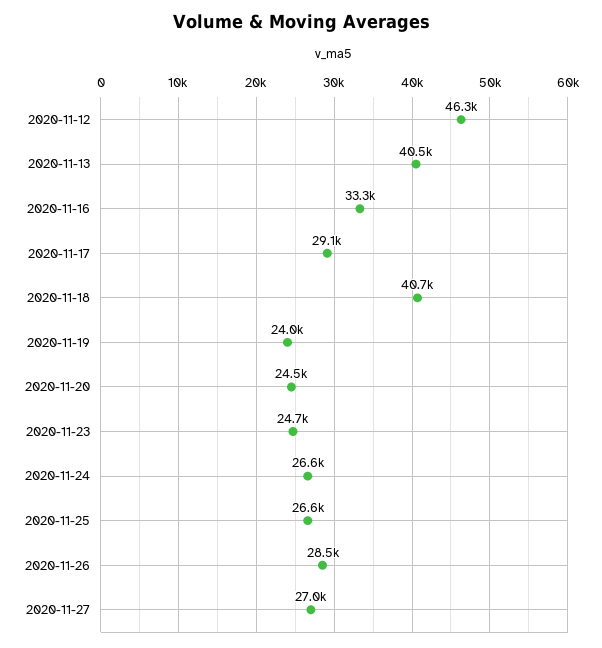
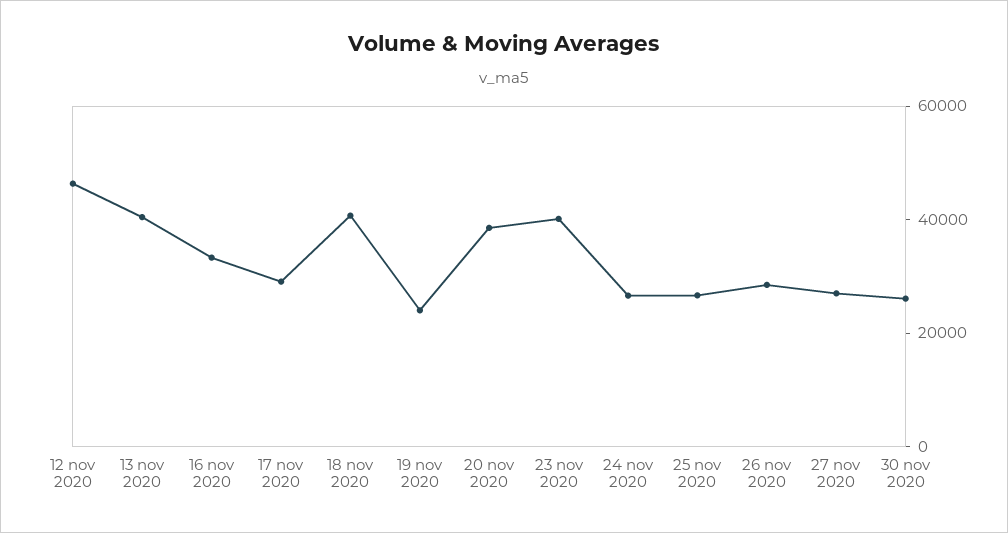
2020-11-20: 24500 -> 40000
2020-11-23: 24700 -> 40000
30 nov 2020: none -> 25000

